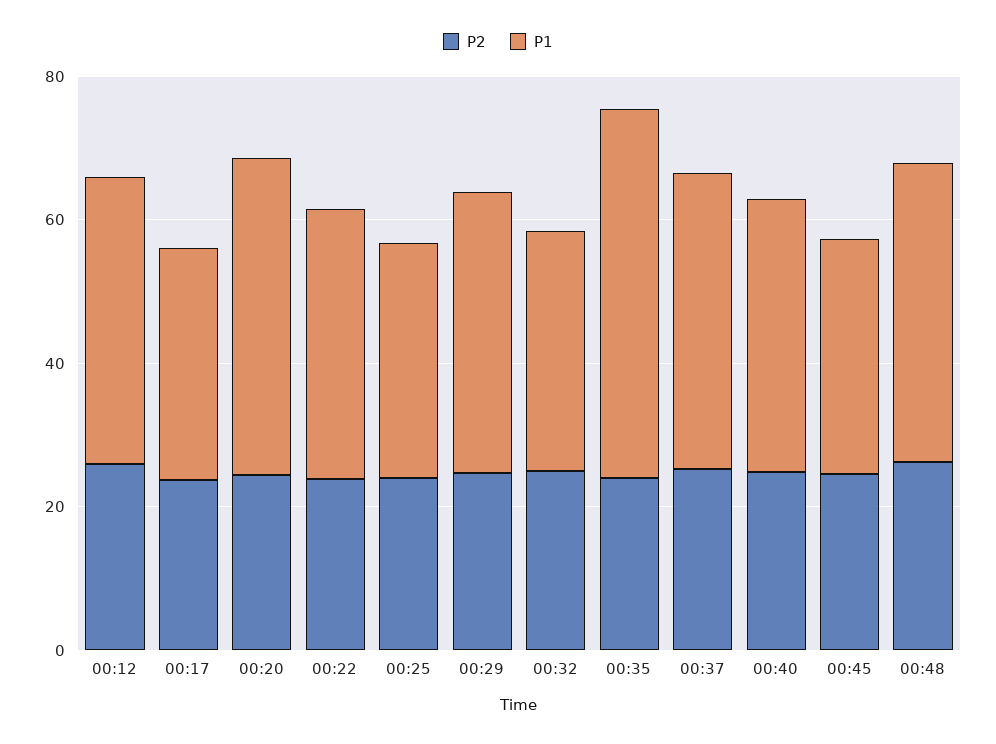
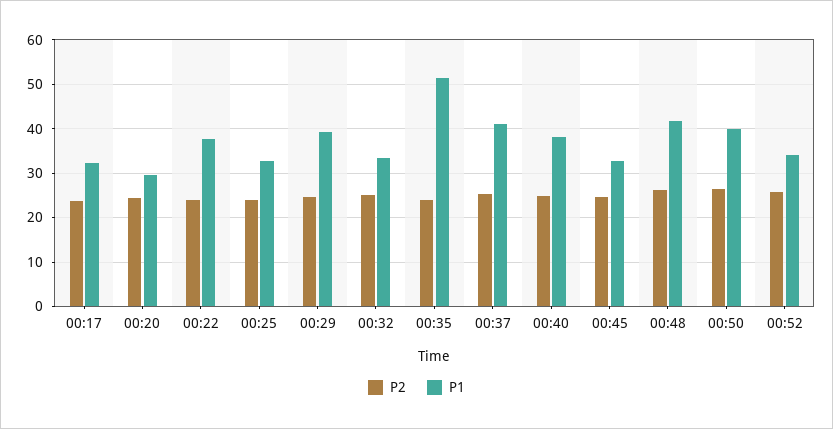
P2, 00:12: 25 -> none
P1, 00:12: 40 -> none
P1, 00:20: 45 -> 30
P2, 00:50: none -> 26
P1, 00:50: none -> 40
P2, 00:52: none -> 26
P1, 00:52: none -> 34

